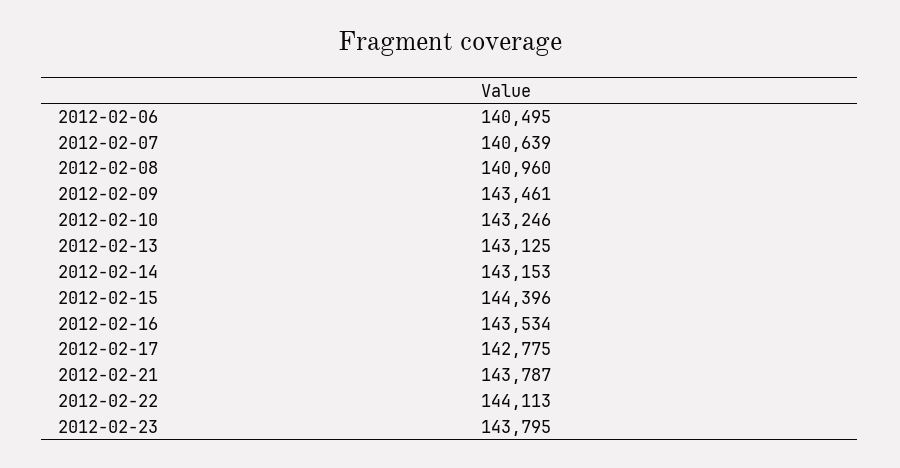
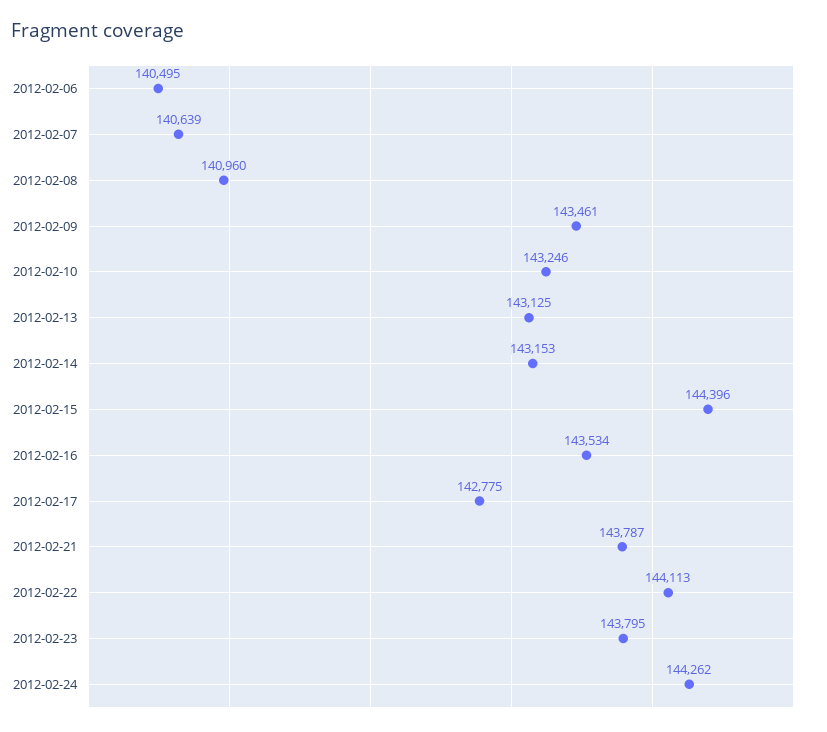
2012-02-24: none -> 144262

